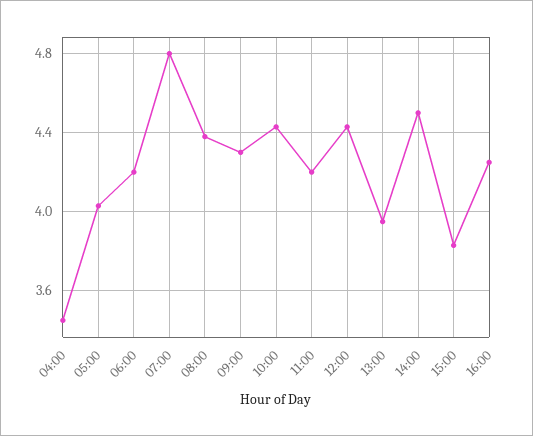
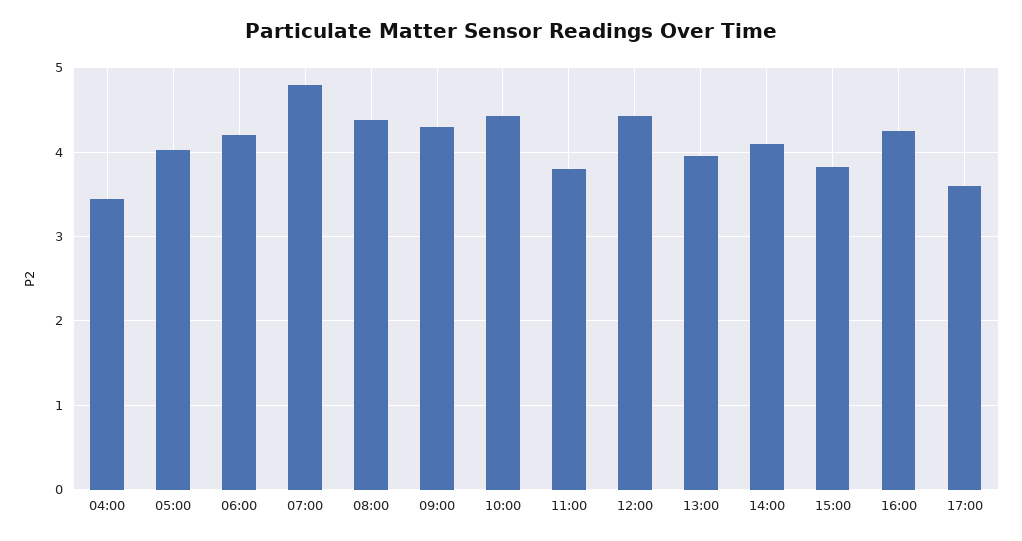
11:00: 4.2 -> 3.8
14:00: 4.5 -> 4.1
17:00: none -> 3.6

